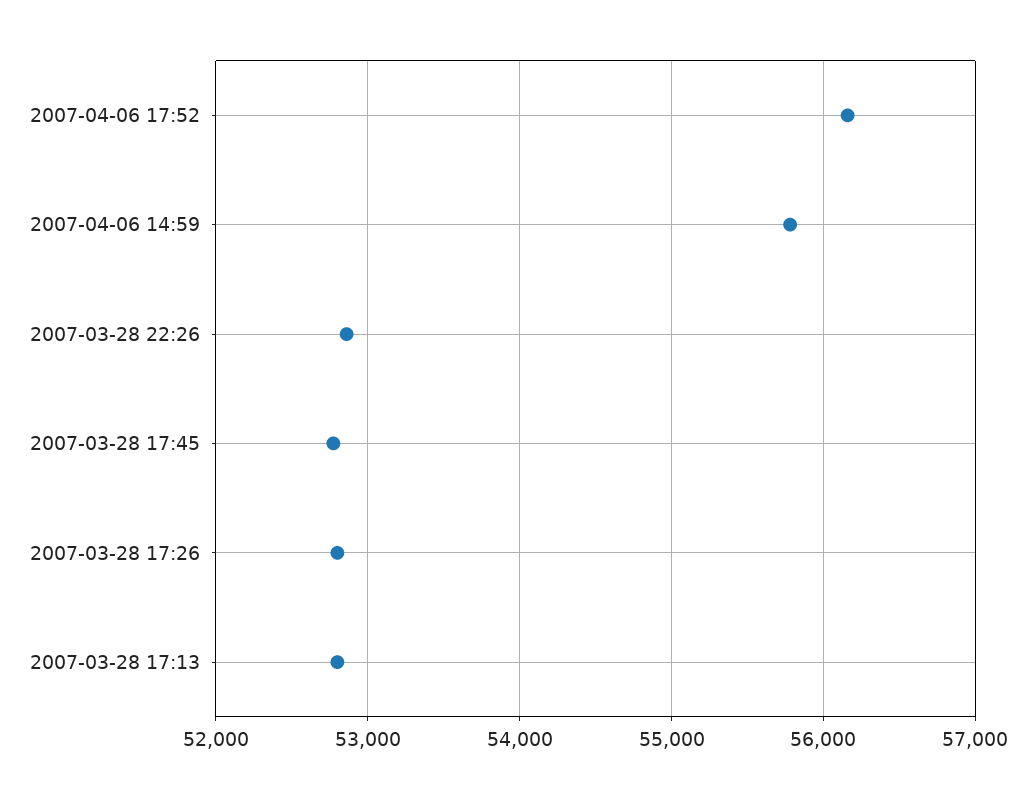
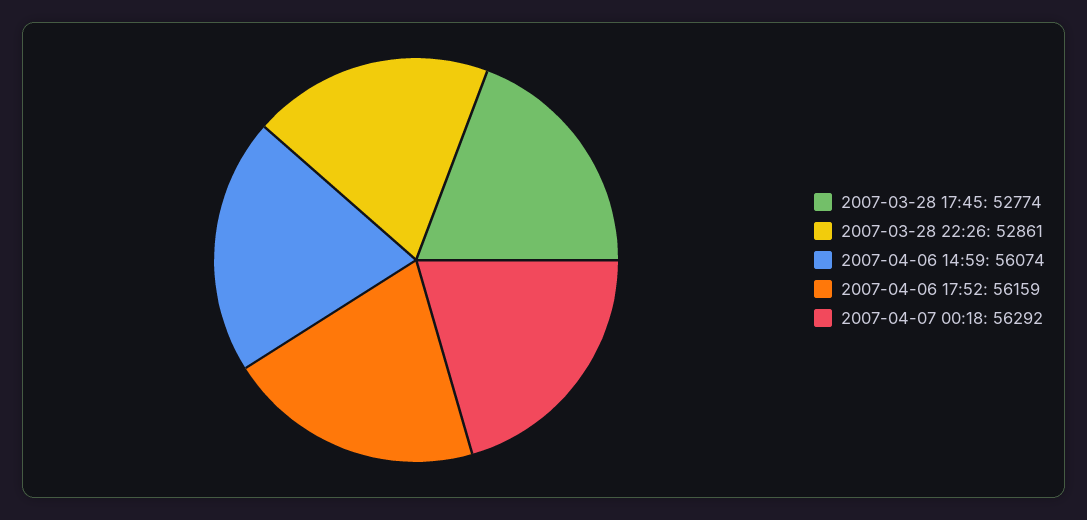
2007-04-06 14:59: 55800 -> 56074
2007-03-28 17:26: 52800 -> none
2007-03-28 17:13: 52800 -> none
2007-04-07 00:18: none -> 56292

